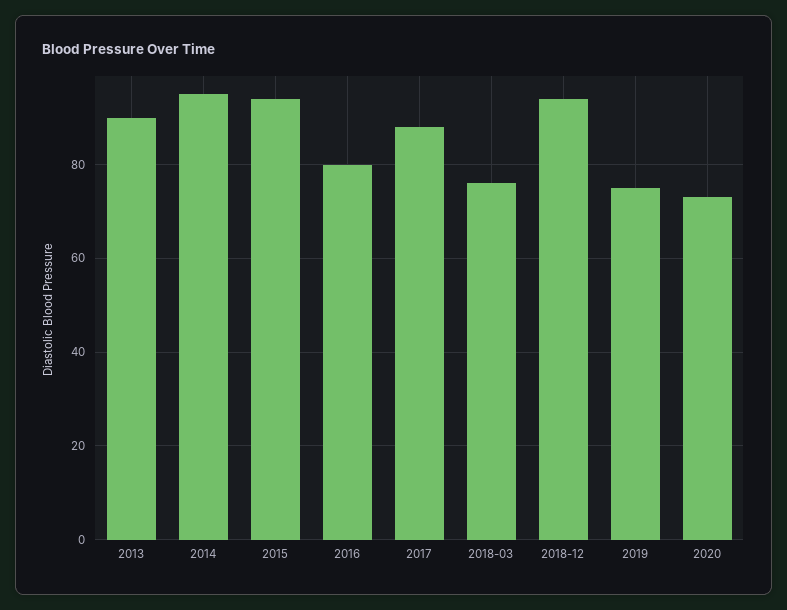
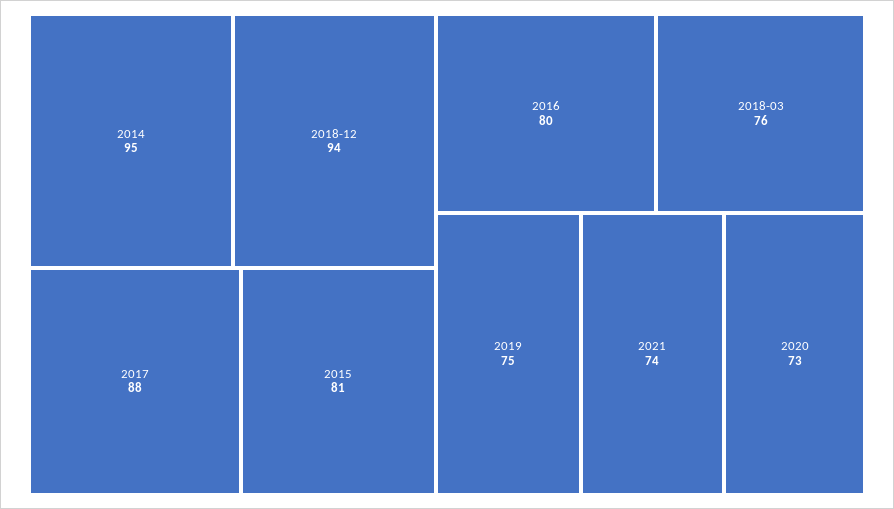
2013: 90 -> none
2015: 95 -> 81
2021: none -> 74

